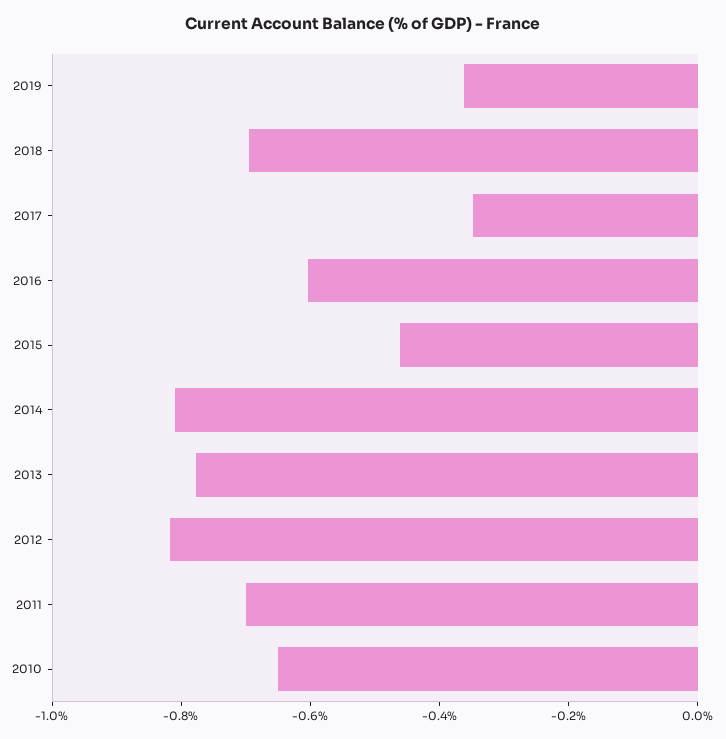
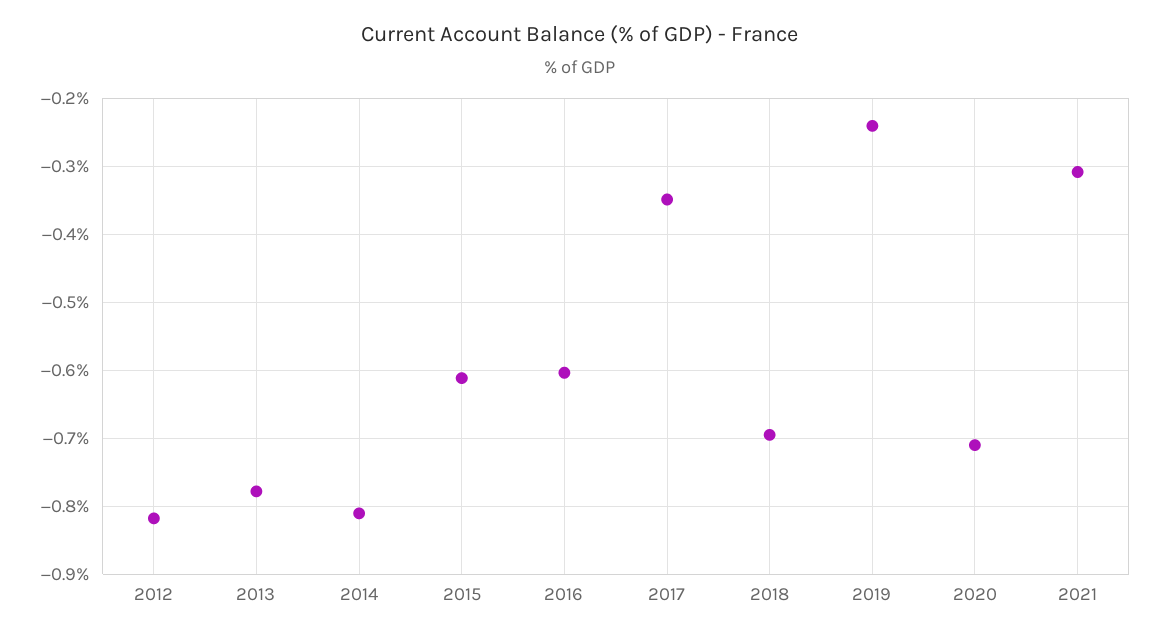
2019: -0.35 -> -0.24
2015: -0.45 -> -0.61
2011: -0.7 -> none
2010: -0.65 -> none
2020: none -> -0.71
2021: none -> -0.31

